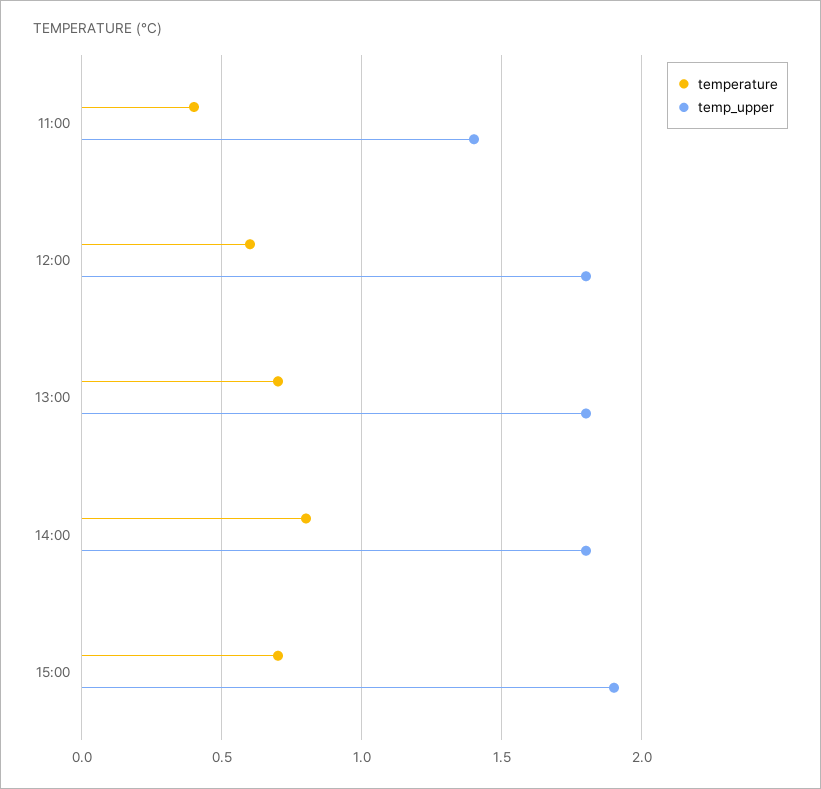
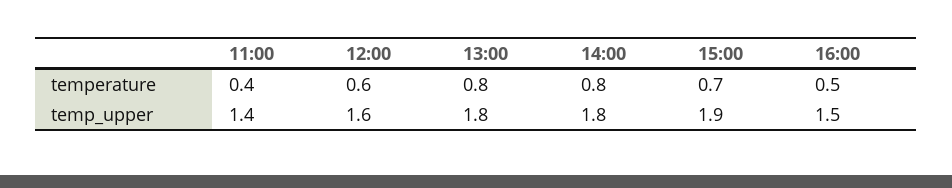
temp_upper, 12:00: 1.8 -> 1.6
temperature, 13:00: 0.7 -> 0.8
temperature, 16:00: none -> 0.5
temp_upper, 16:00: none -> 1.5

